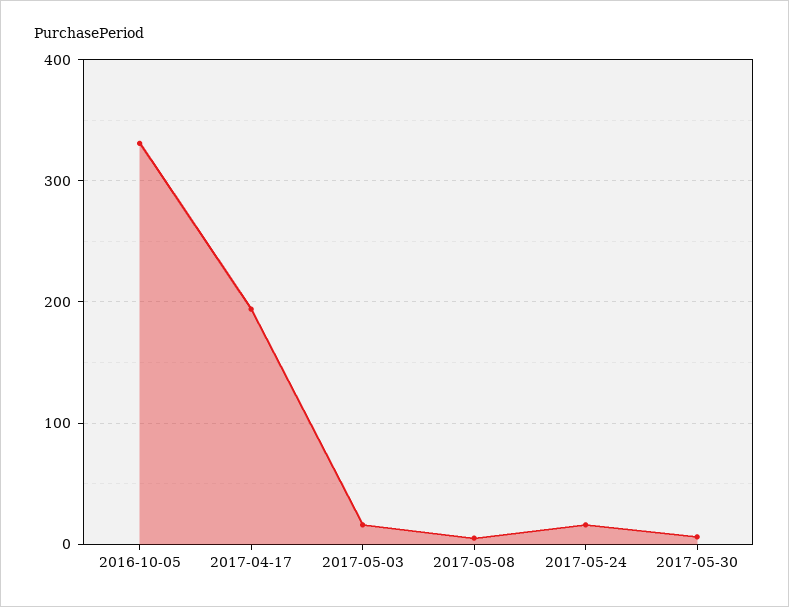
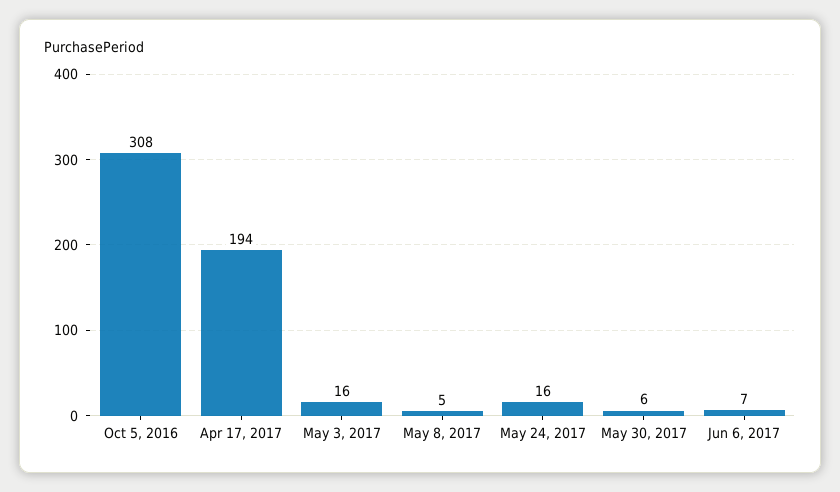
2016-10-05: 330 -> 308
Jun 6, 2017: none -> 7

